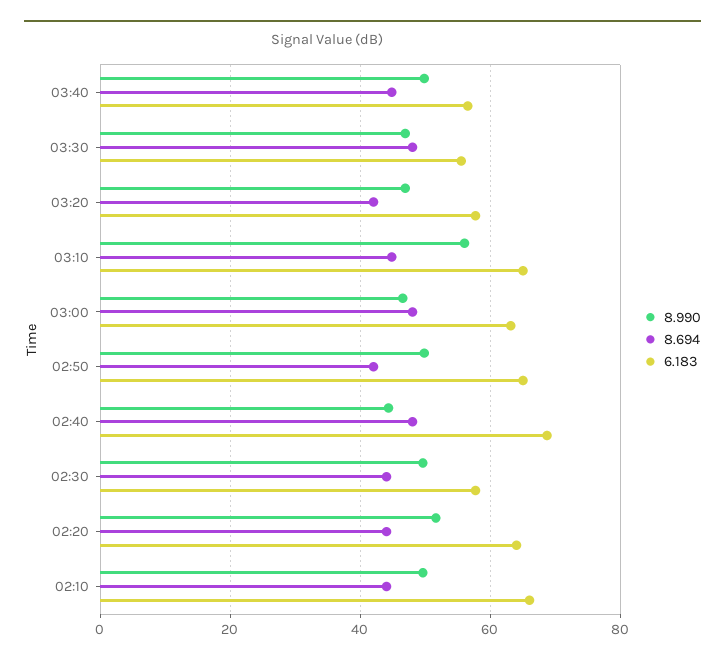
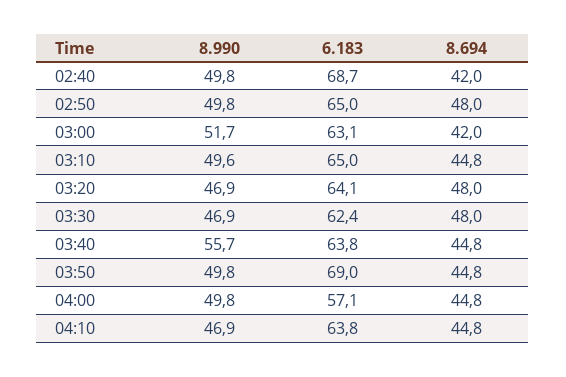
8.990, 03:40: 50 -> 55.7
6.183, 03:40: 56 -> 63.8
6.183, 03:30: 56 -> 62.4
8.694, 03:20: 42 -> 48
6.183, 03:20: 58 -> 64.1
8.990, 03:10: 56 -> 49.6
8.990, 03:00: 46 -> 51.7
8.694, 03:00: 48 -> 42
8.694, 02:50: 42 -> 48
8.990, 02:40: 44 -> 49.8
8.694, 02:40: 48 -> 42
8.990, 02:30: 50 -> none
8.694, 02:30: 44 -> none
6.183, 02:30: 58 -> none
8.990, 02:20: 52 -> none
8.694, 02:20: 44 -> none
6.183, 02:20: 64 -> none
8.990, 02:10: 50 -> none
8.694, 02:10: 44 -> none
6.183, 02:10: 66 -> none
8.990, 03:50: none -> 49.8
6.183, 03:50: none -> 69
8.694, 03:50: none -> 44.8
8.990, 04:00: none -> 49.8
6.183, 04:00: none -> 57.1
8.694, 04:00: none -> 44.8
8.990, 04:10: none -> 46.9
6.183, 04:10: none -> 63.8
8.694, 04:10: none -> 44.8

